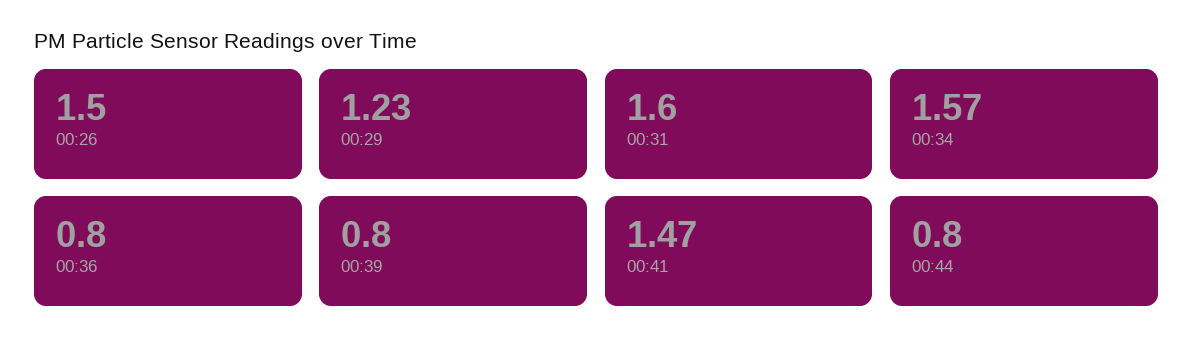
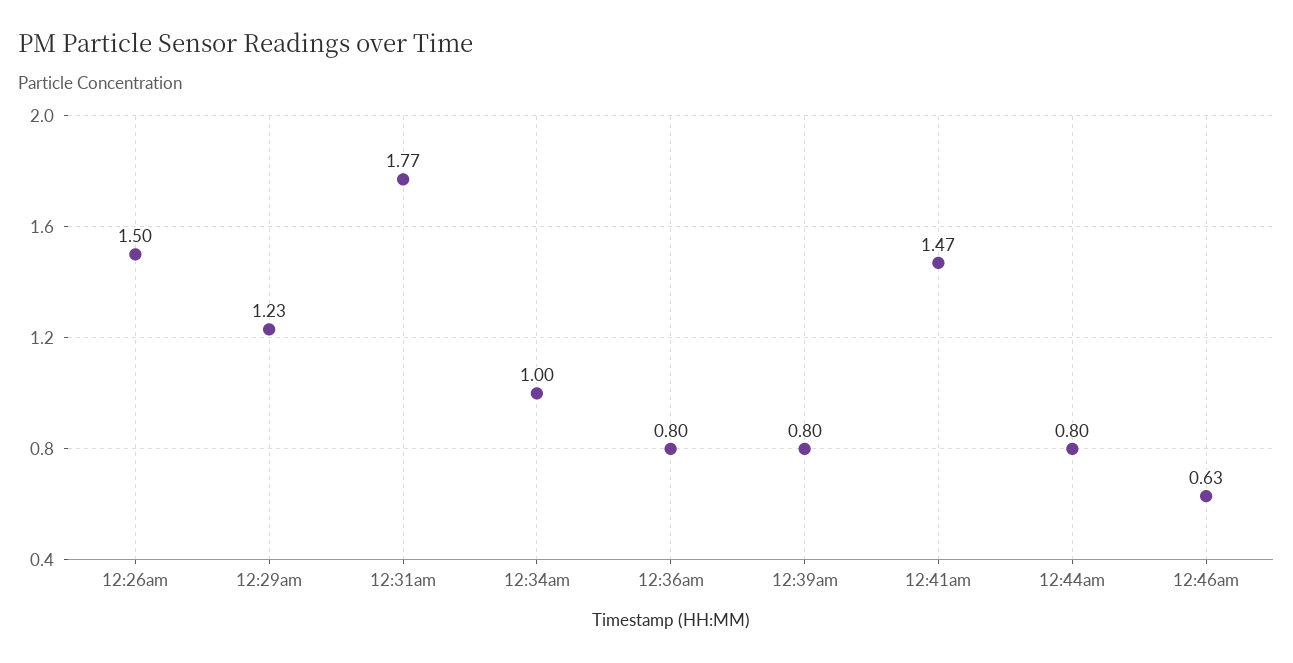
00:31: 1.6 -> 1.77
00:34: 1.57 -> 1
12:46am: none -> 0.63

